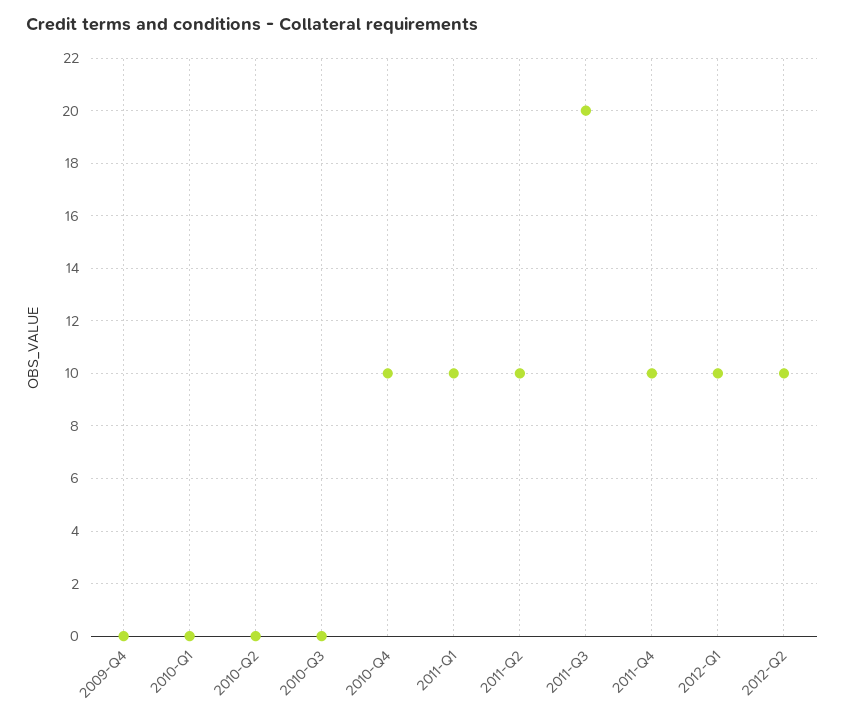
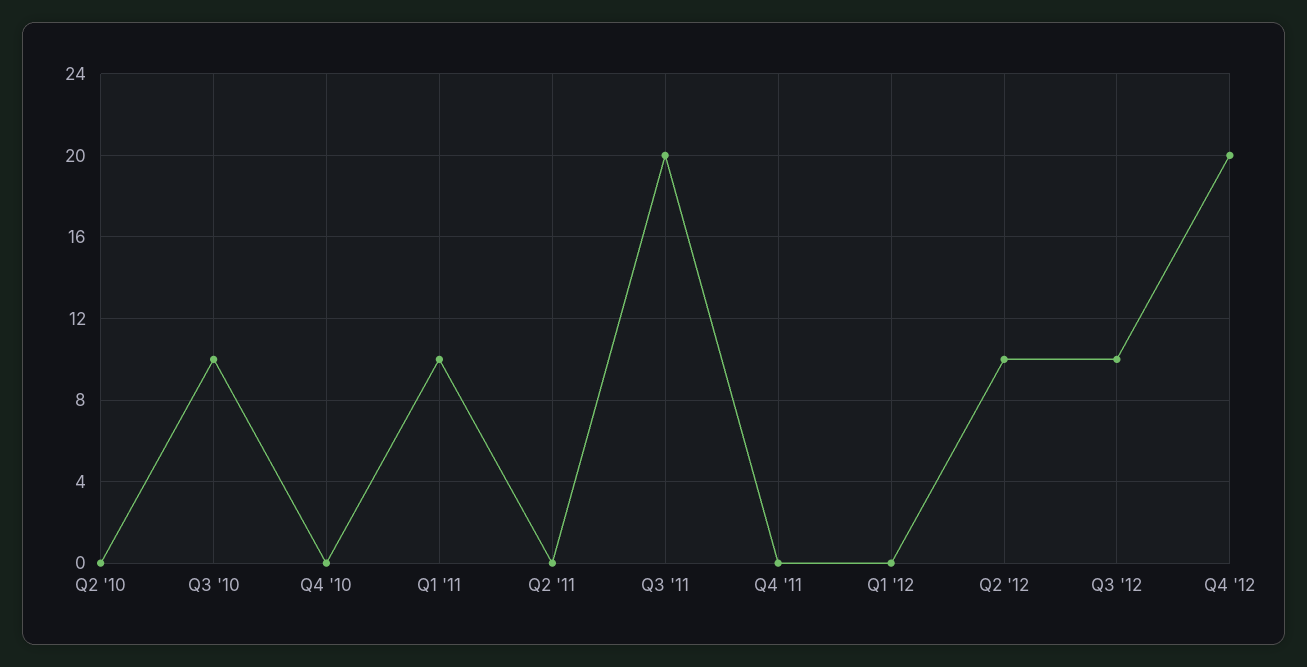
2009-Q4: 0 -> none
2010-Q1: 0 -> none
2010-Q3: 0 -> 10
2010-Q4: 10 -> 0
2011-Q2: 10 -> 0
2011-Q4: 10 -> 0
2012-Q1: 10 -> 0
Q3 '12: none -> 10
Q4 '12: none -> 20

